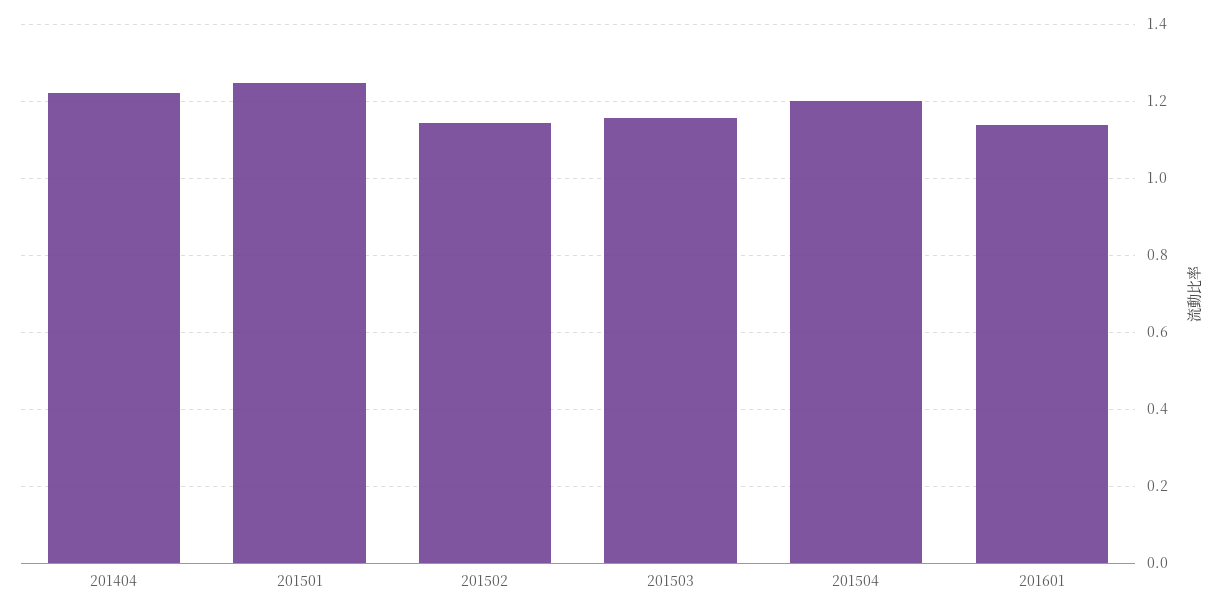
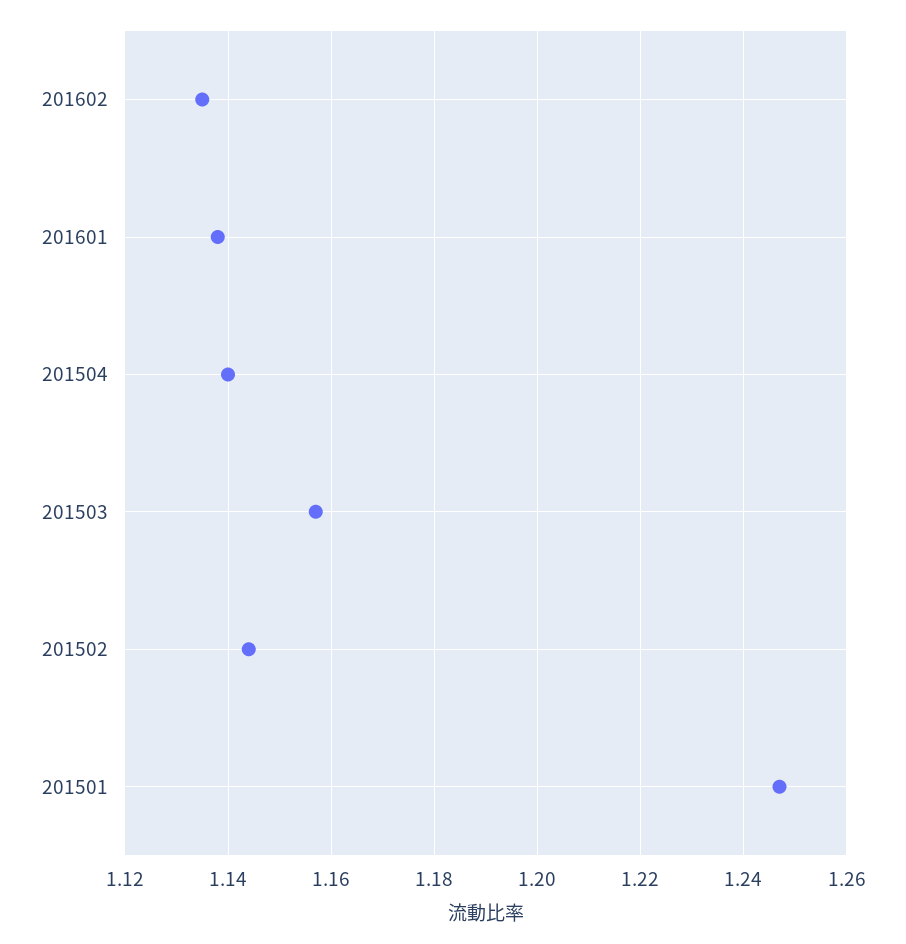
201404: 1.22 -> none
201504: 1.2 -> 1.14
201602: none -> 1.135

